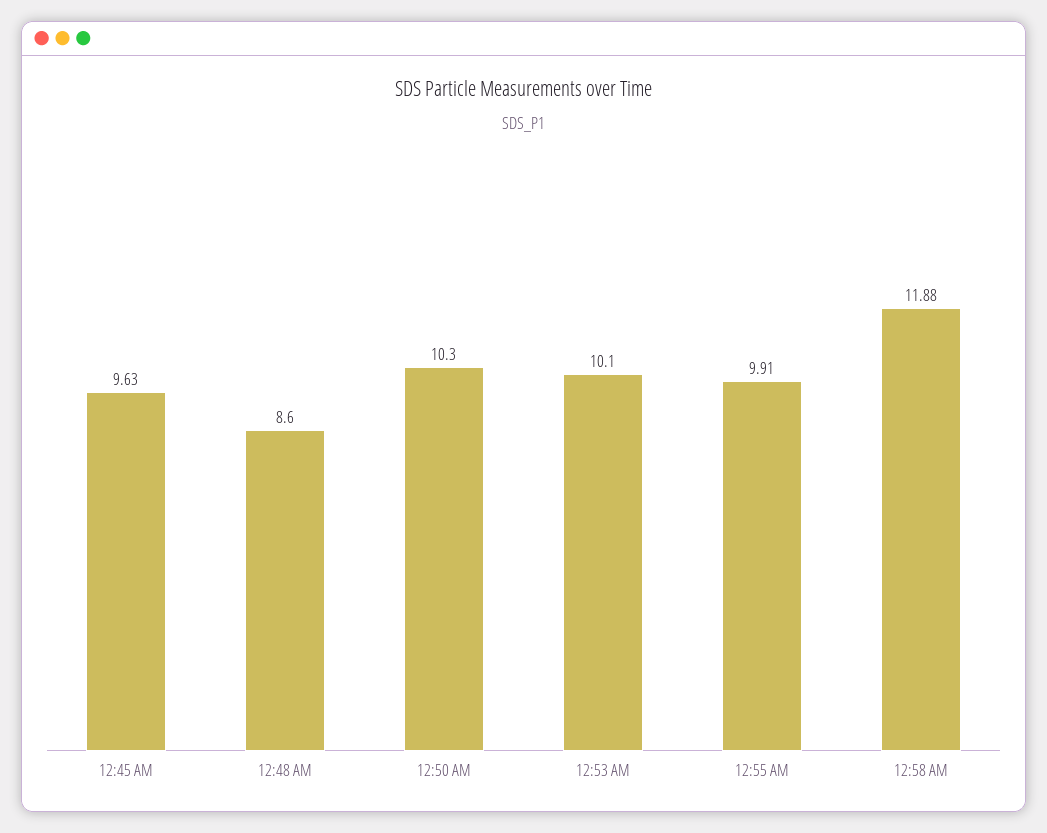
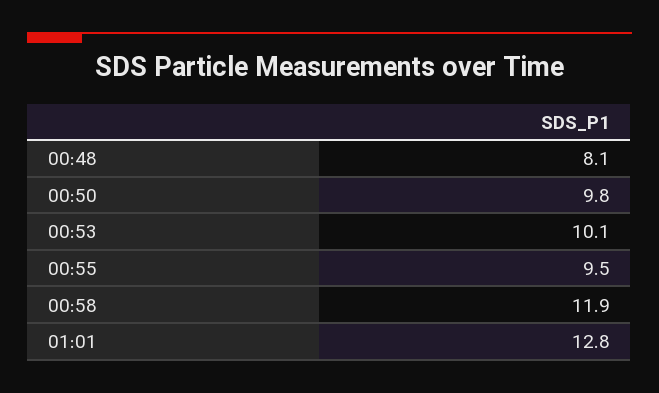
12:45 AM: 9.63 -> none
12:48 AM: 8.6 -> 8.1
12:50 AM: 10.3 -> 9.8
12:55 AM: 9.91 -> 9.5
01:01: none -> 12.8

